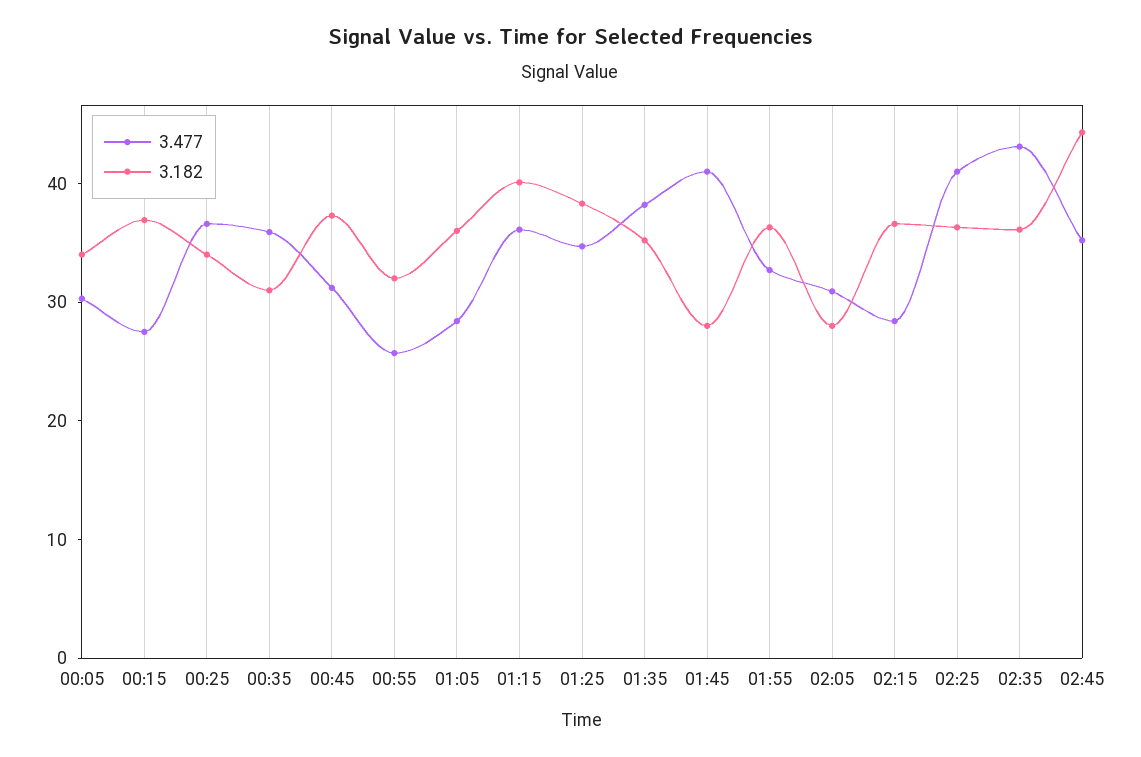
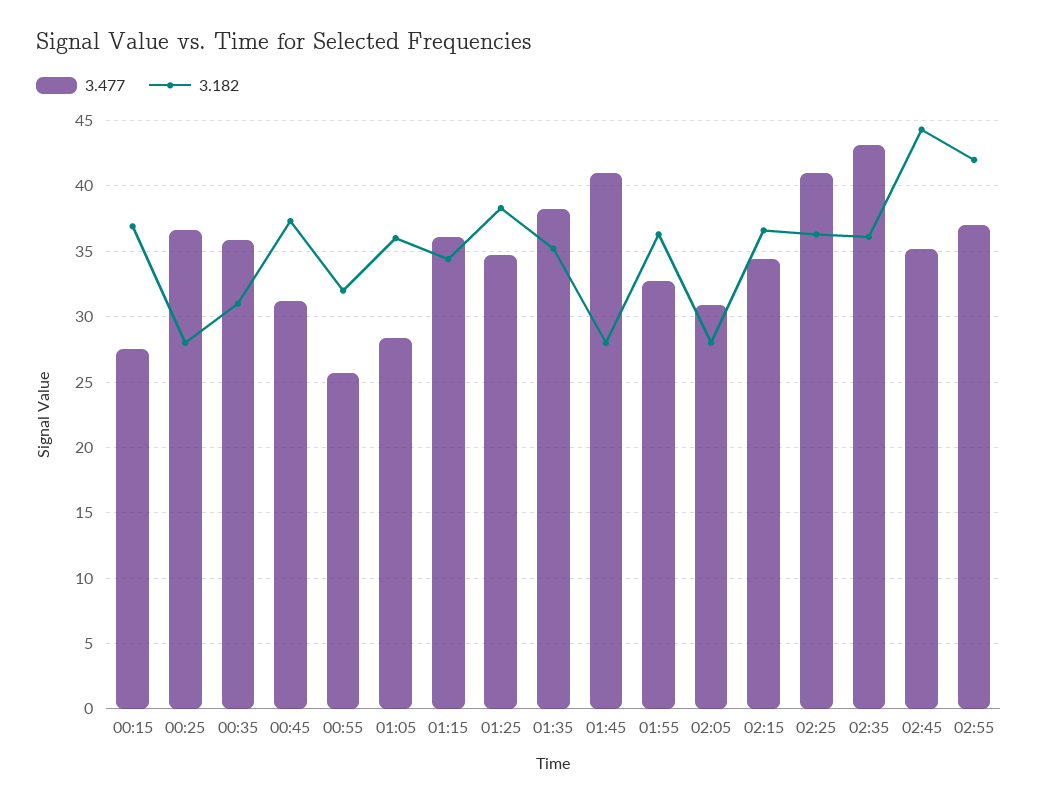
3.477, 00:05: 30 -> none
3.182, 00:05: 34 -> none
3.182, 00:25: 34 -> 28
3.182, 01:15: 40 -> 34.5
3.477, 02:15: 28 -> 34.5
3.477, 02:55: none -> 37
3.182, 02:55: none -> 42

